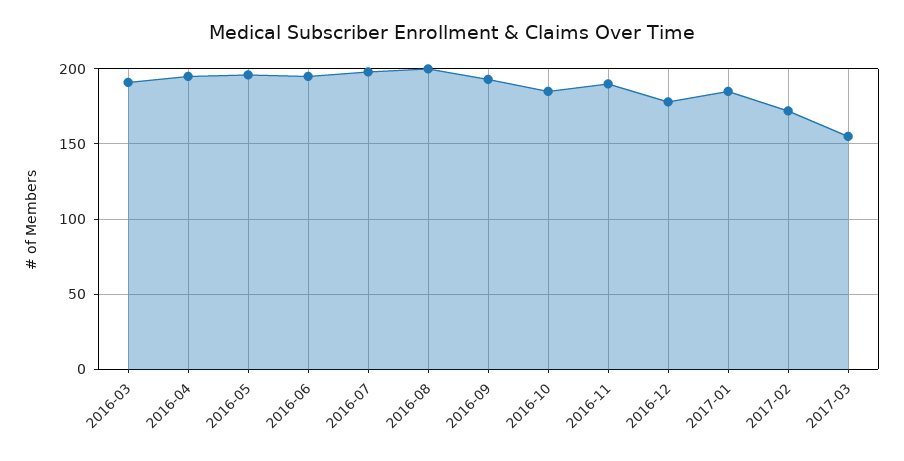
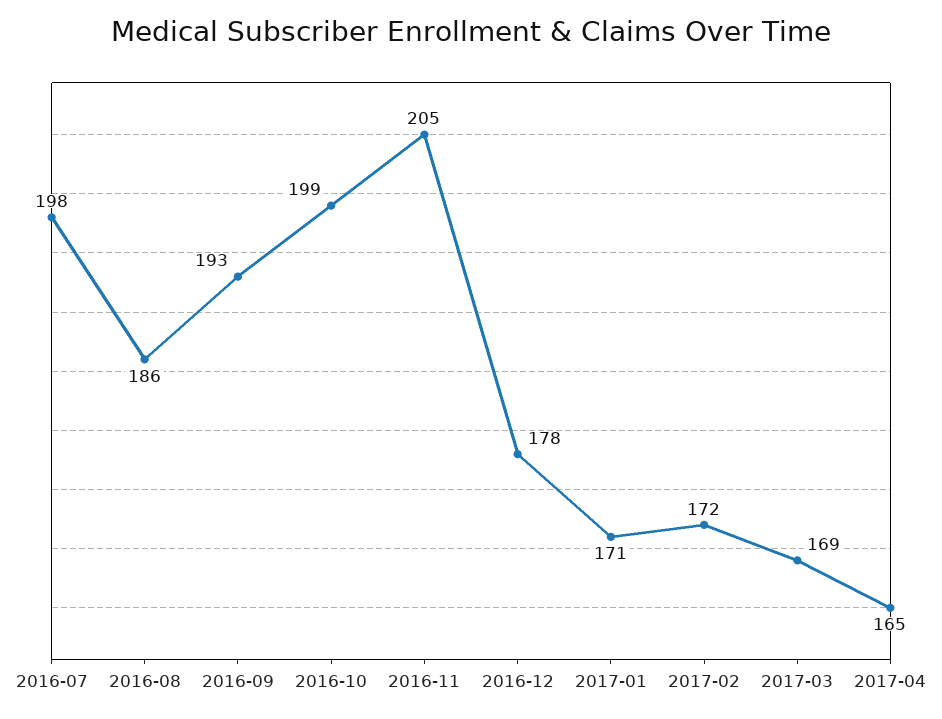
2016-03: 190 -> none
2016-04: 195 -> none
2016-05: 195 -> none
2016-06: 195 -> none
2016-08: 200 -> 186
2016-10: 185 -> 199
2016-11: 190 -> 205
2017-01: 185 -> 171
2017-03: 155 -> 169
2017-04: none -> 165

